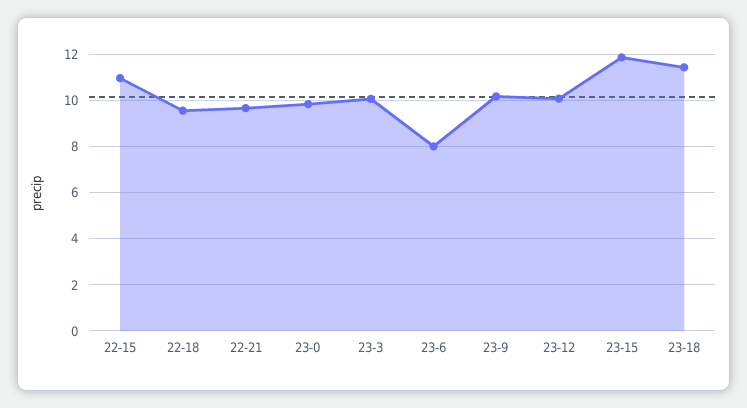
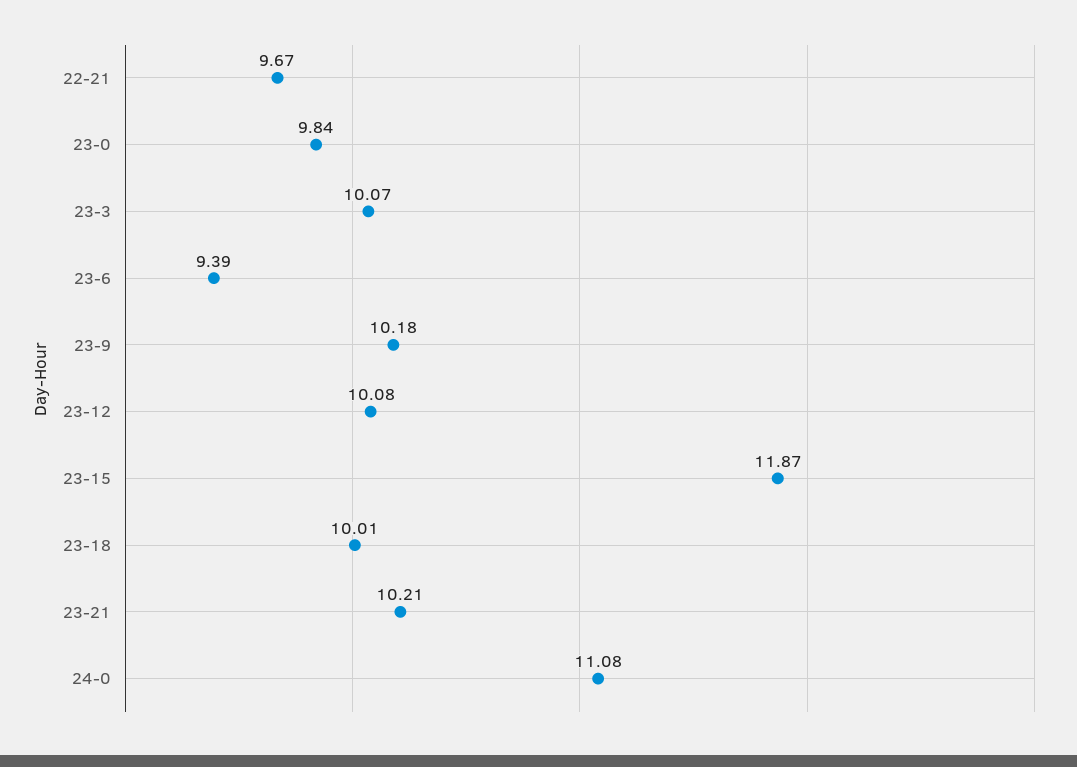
22-15: 11 -> none
22-18: 9.5 -> none
23-6: 8 -> 9.39
23-18: 11.5 -> 10.01
23-21: none -> 10.21
24-0: none -> 11.08

